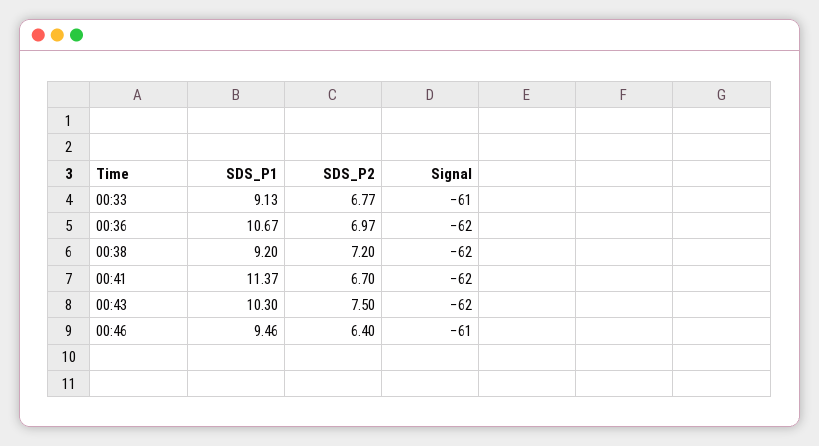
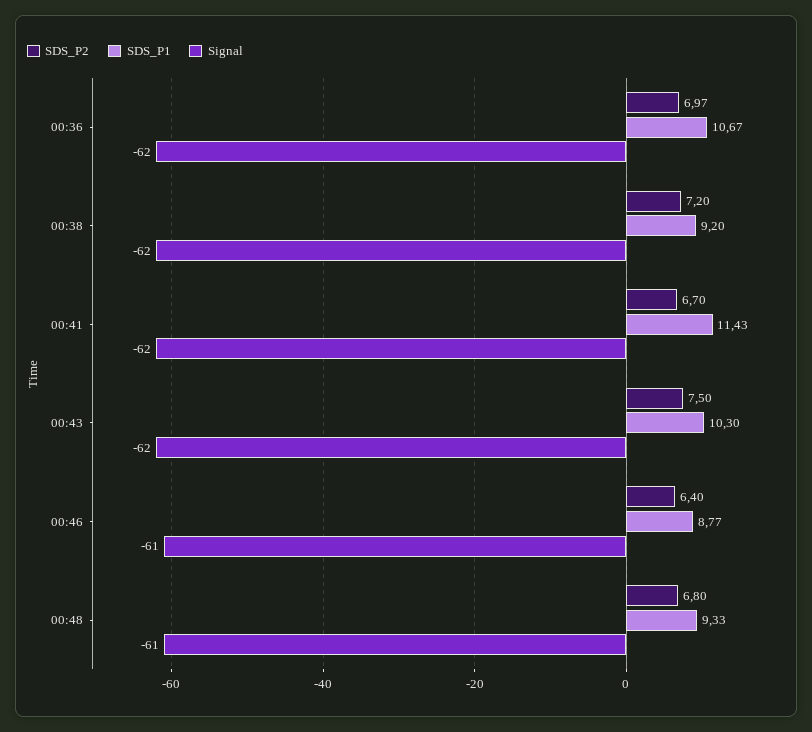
SDS_P1, 00:33: 9.13 -> none
SDS_P2, 00:33: 6.77 -> none
Signal, 00:33: -61 -> none
SDS_P1, 00:41: 11.37 -> 11.43
SDS_P1, 00:46: 9.46 -> 8.77
SDS_P2, 00:48: none -> 6.8
SDS_P1, 00:48: none -> 9.33
Signal, 00:48: none -> -61

